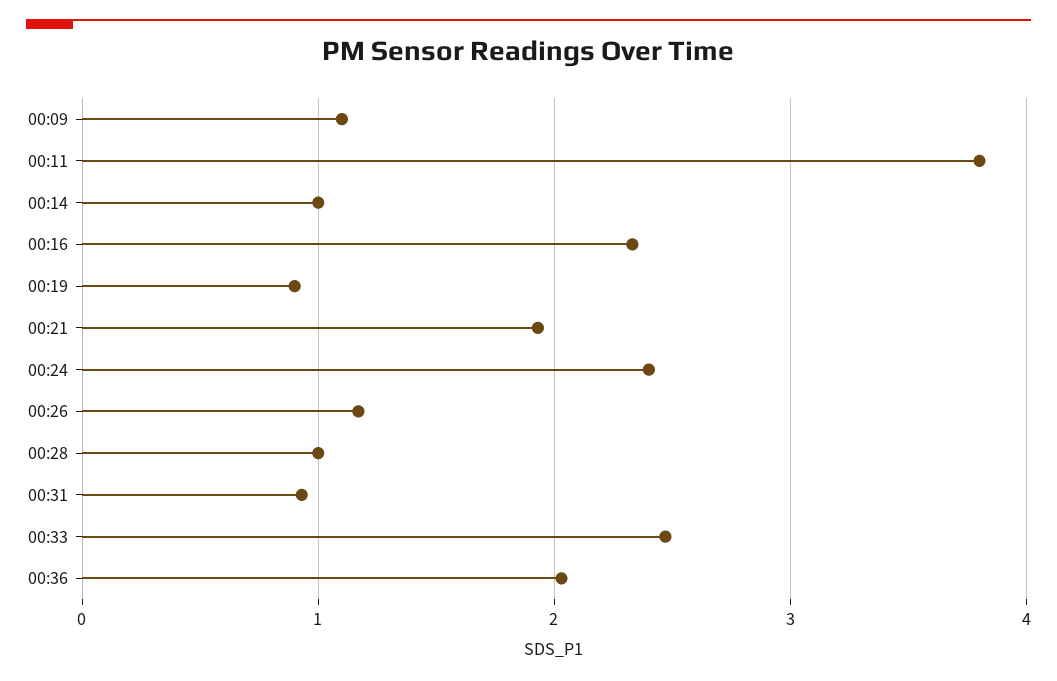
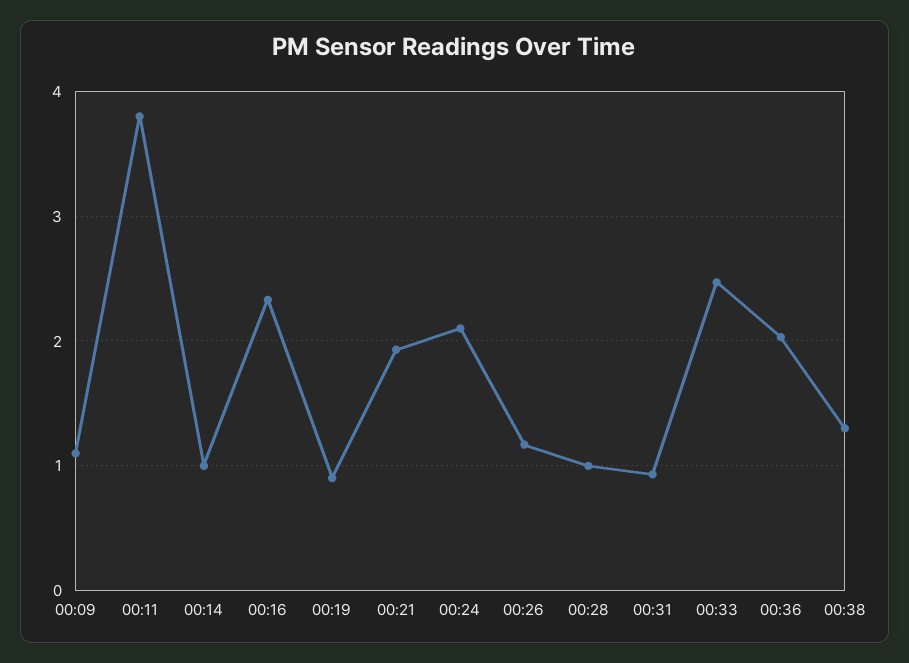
00:24: 2.4 -> 2.1
00:38: none -> 1.3

